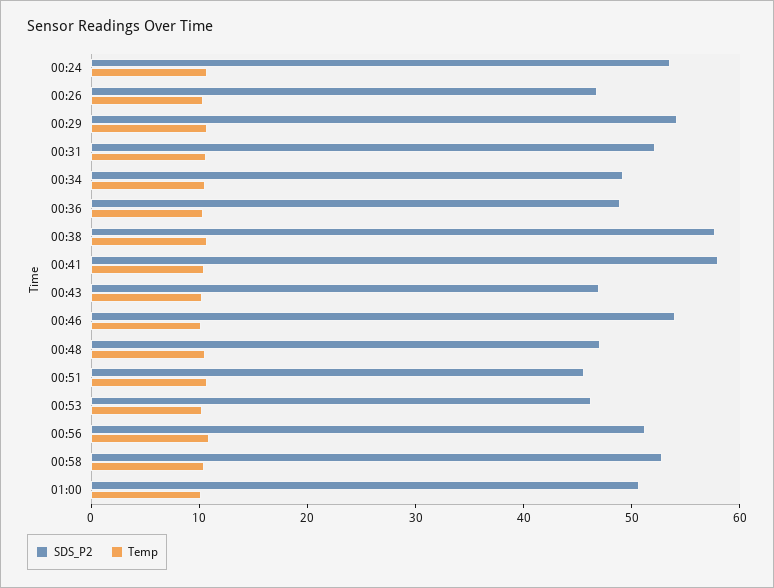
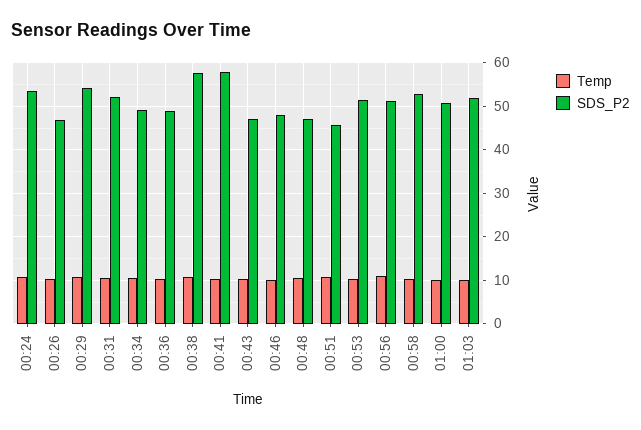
SDS_P2, 00:46: 54 -> 48
SDS_P2, 00:53: 46 -> 52
Temp, 01:03: none -> 10
SDS_P2, 01:03: none -> 52

